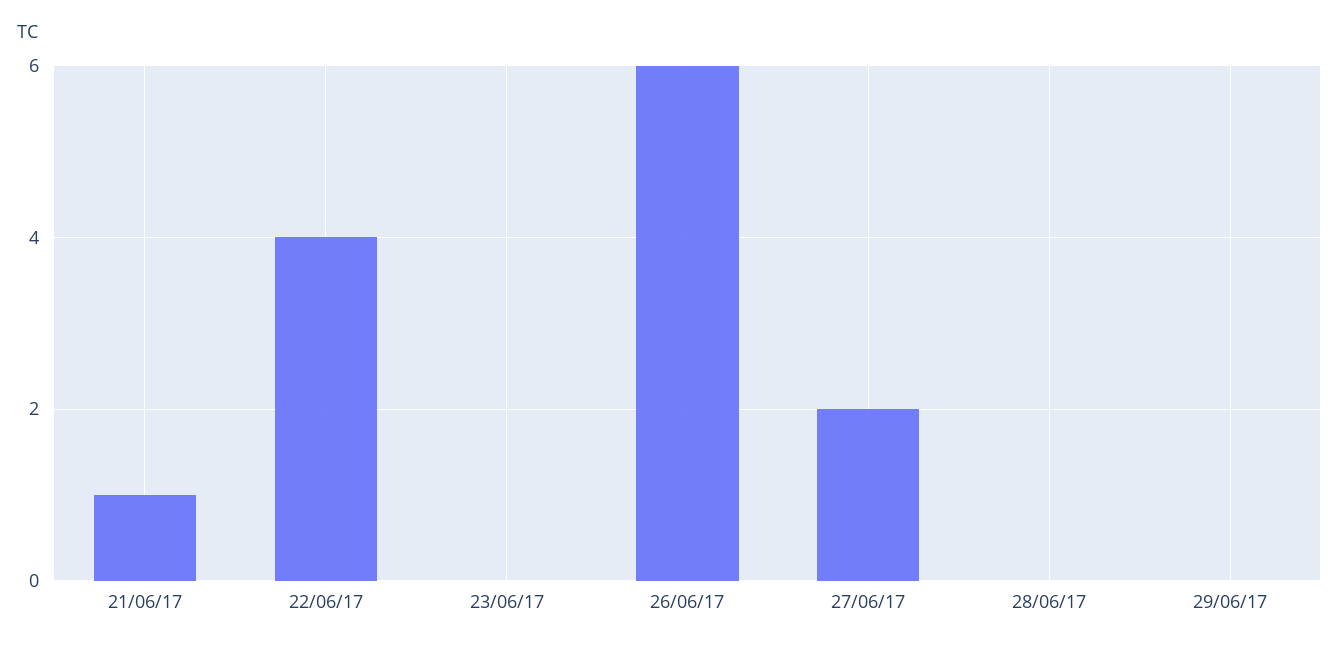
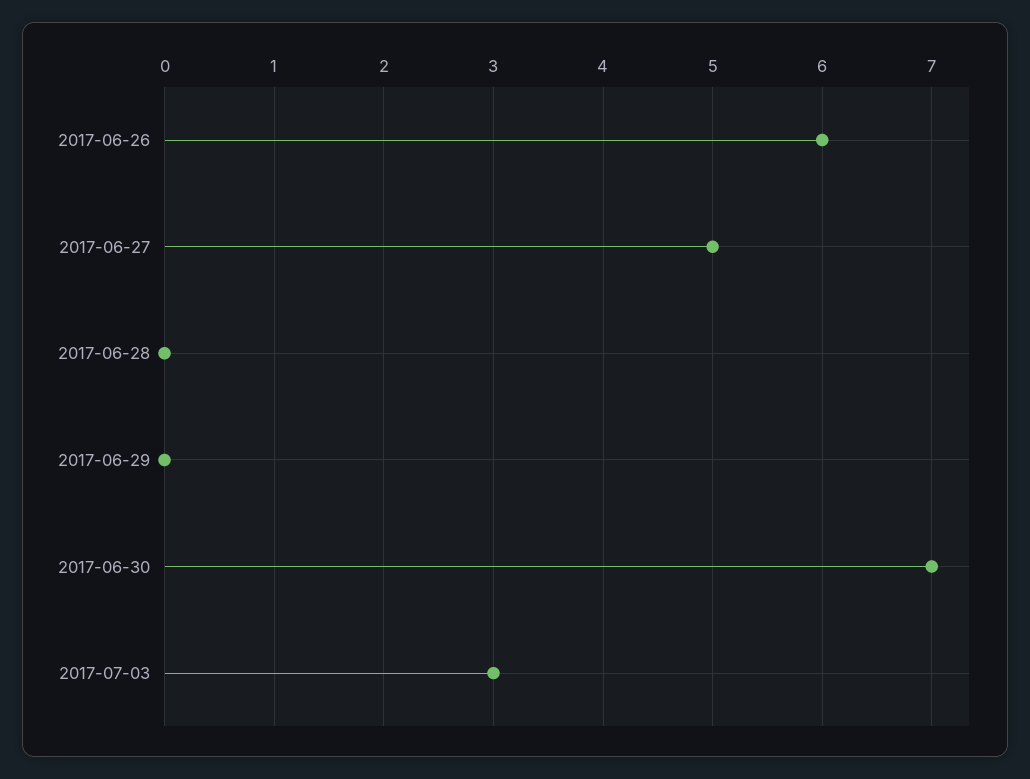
21/06/17: 1 -> none
22/06/17: 4 -> none
23/06/17: 0 -> none
27/06/17: 2 -> 5
2017-06-30: none -> 7
2017-07-03: none -> 3

